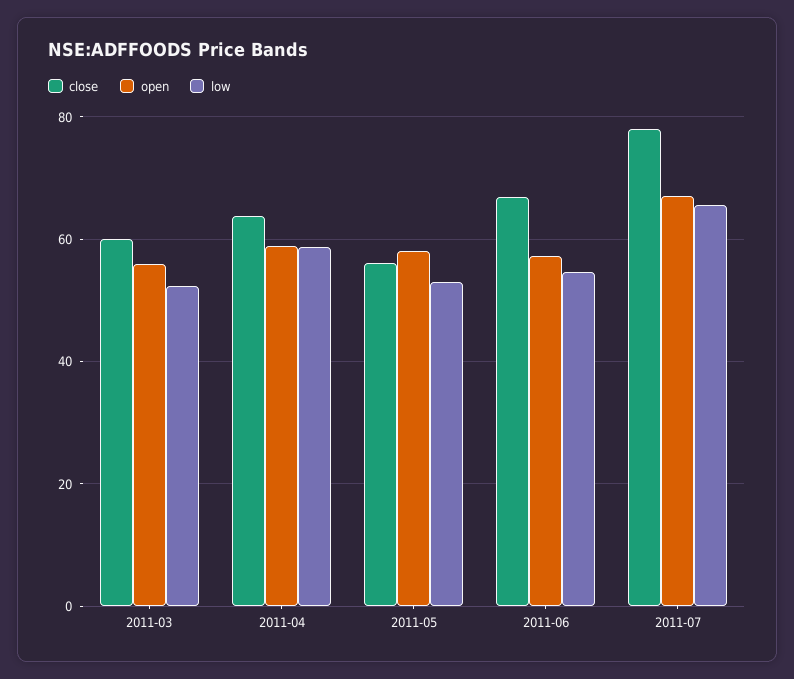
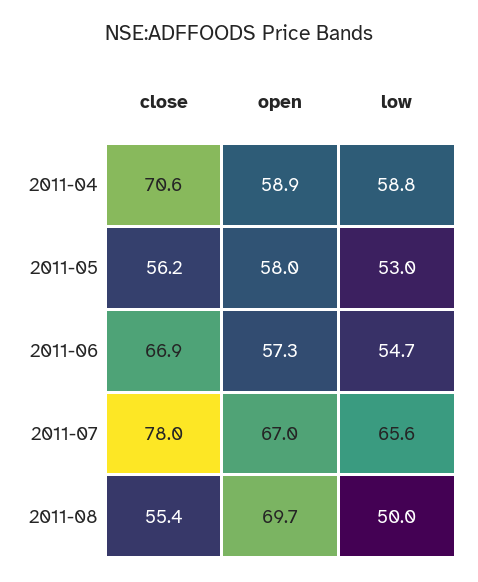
close, 2011-03: 60 -> none
open, 2011-03: 56 -> none
low, 2011-03: 52 -> none
close, 2011-04: 64 -> 70.6
close, 2011-08: none -> 55.4
open, 2011-08: none -> 69.7
low, 2011-08: none -> 50

